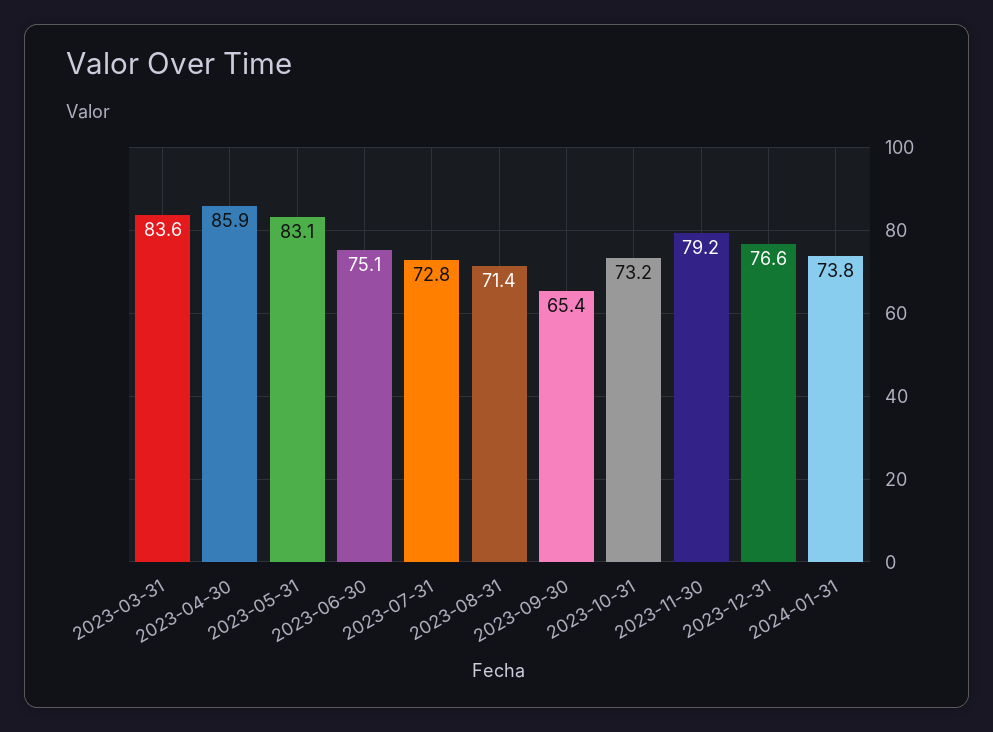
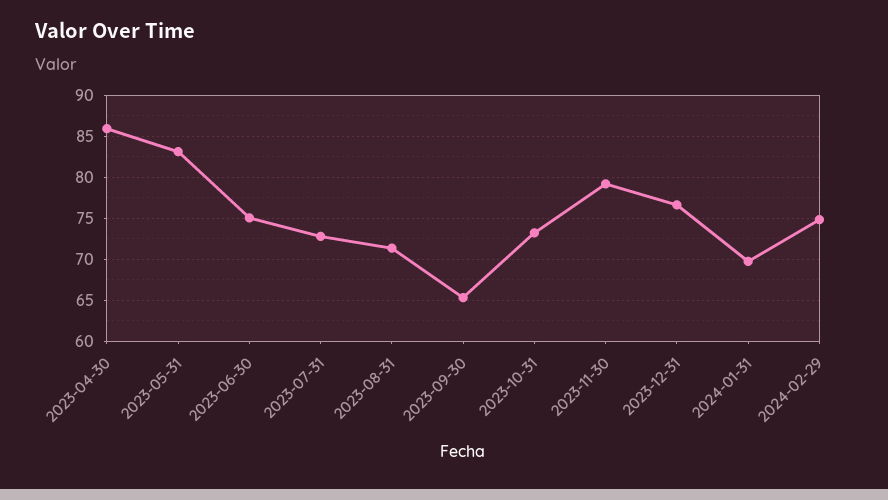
2023-03-31: 83.6 -> none
2024-01-31: 73.8 -> 70
2024-02-29: none -> 75

